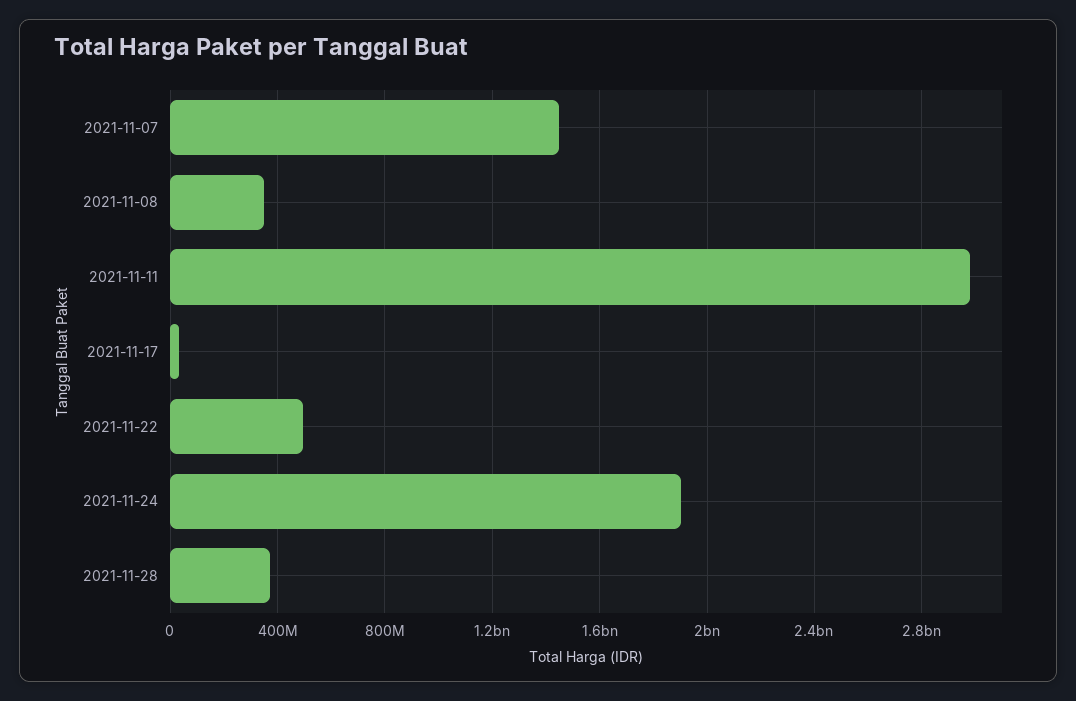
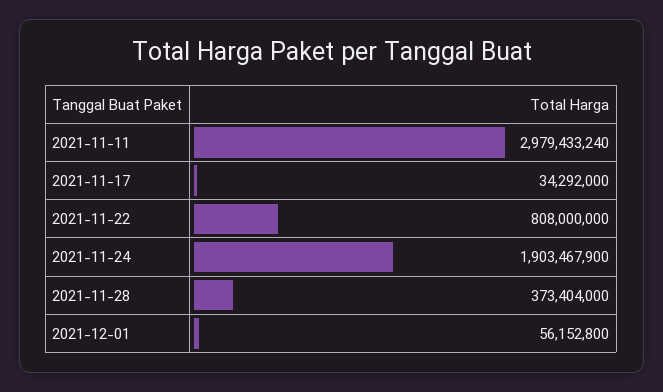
2021-11-07: 1450000000 -> none
2021-11-08: 350000000 -> none
2021-11-22: 500000000 -> 808000000
2021-12-01: none -> 56152800

